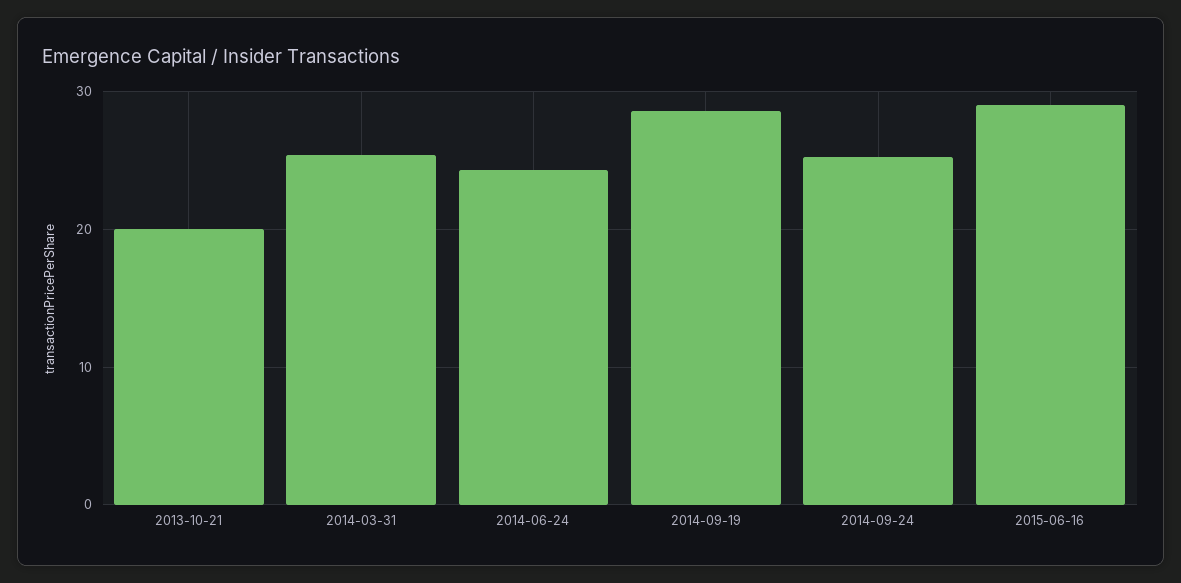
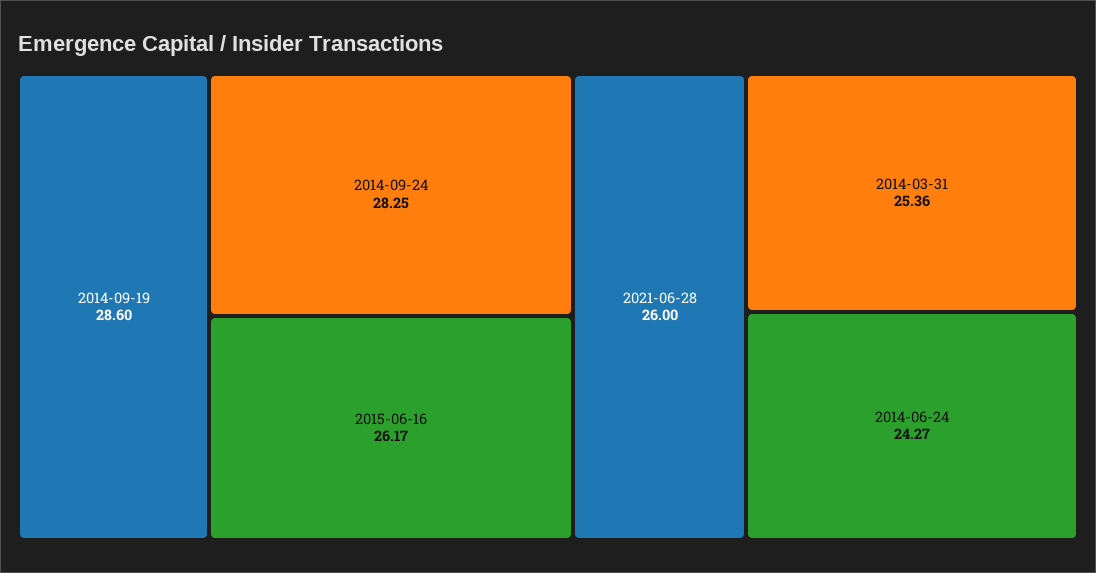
2013-10-21: 20 -> none
2014-09-24: 25 -> 28.25
2015-06-16: 29 -> 26.17
2021-06-28: none -> 26

